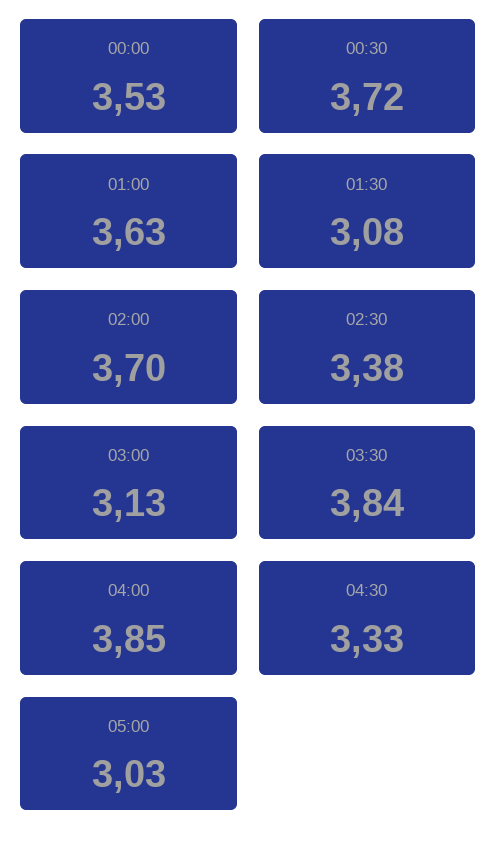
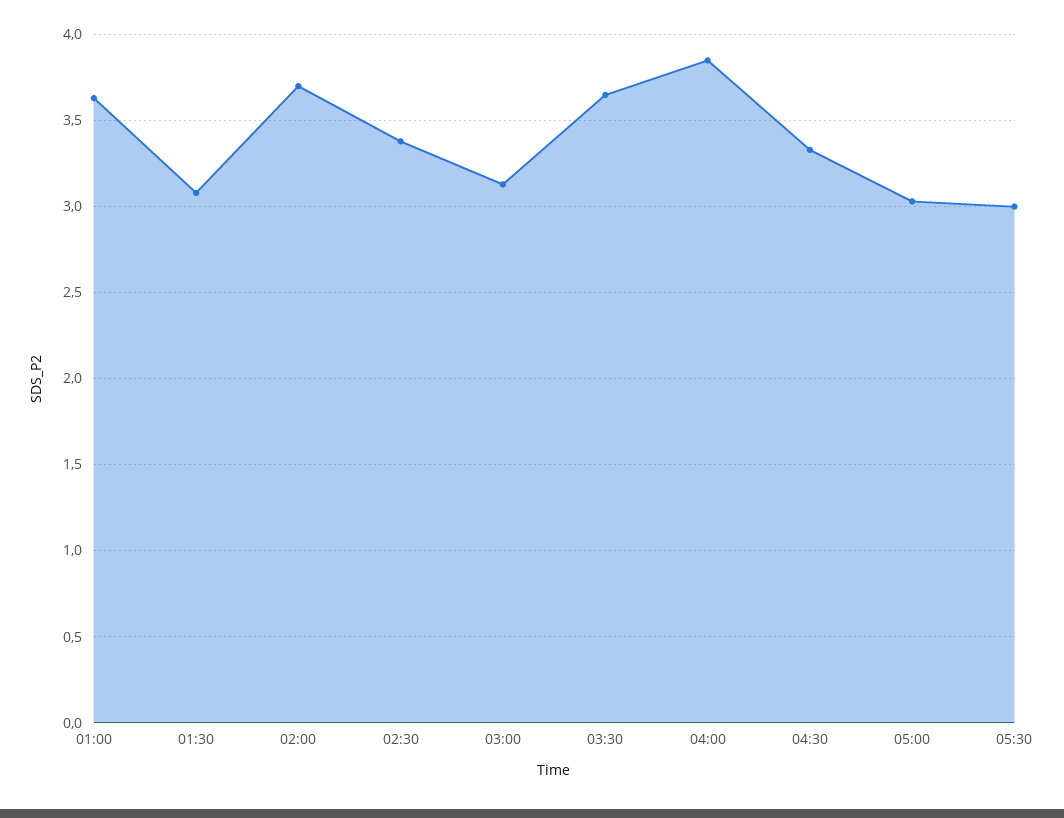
00:00: 3.53 -> none
00:30: 3.72 -> none
03:30: 3.84 -> 3.65
05:30: none -> 3

